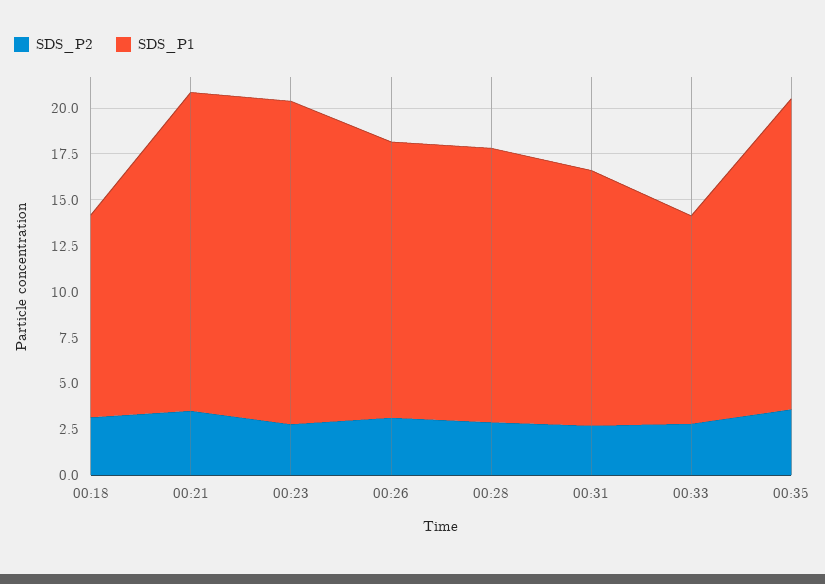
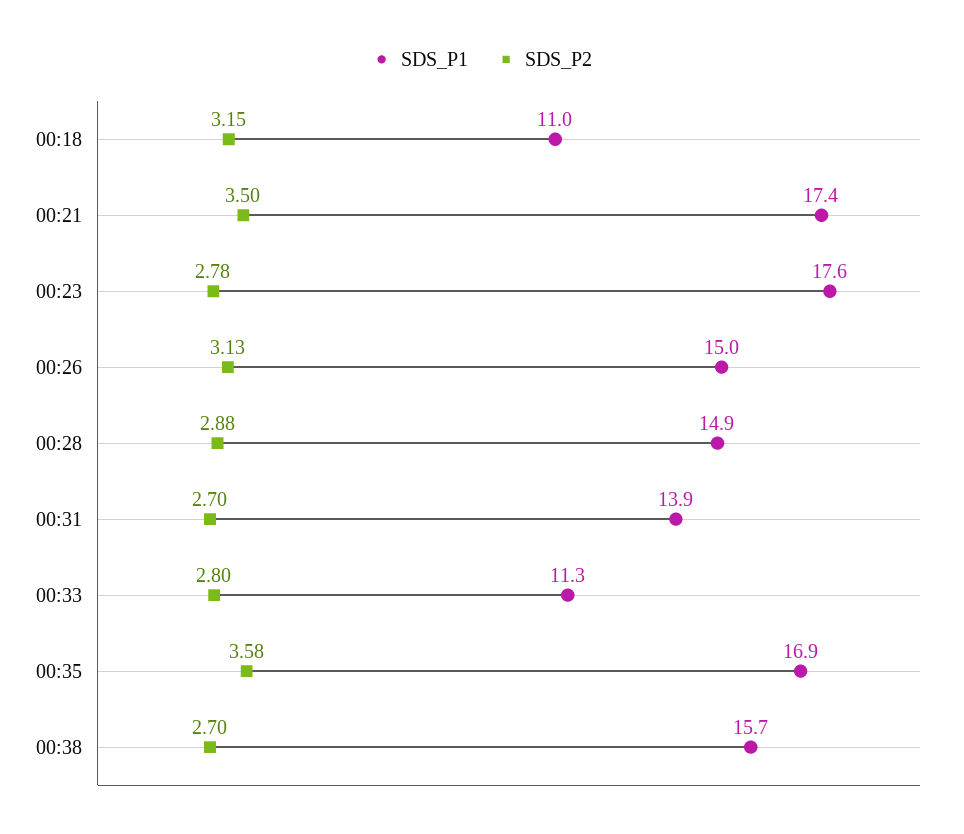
SDS_P1, 00:38: none -> 15.7
SDS_P2, 00:38: none -> 2.7

